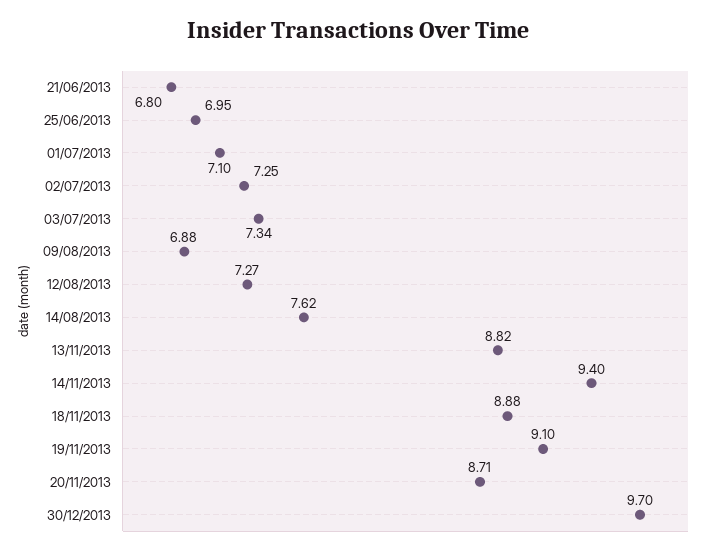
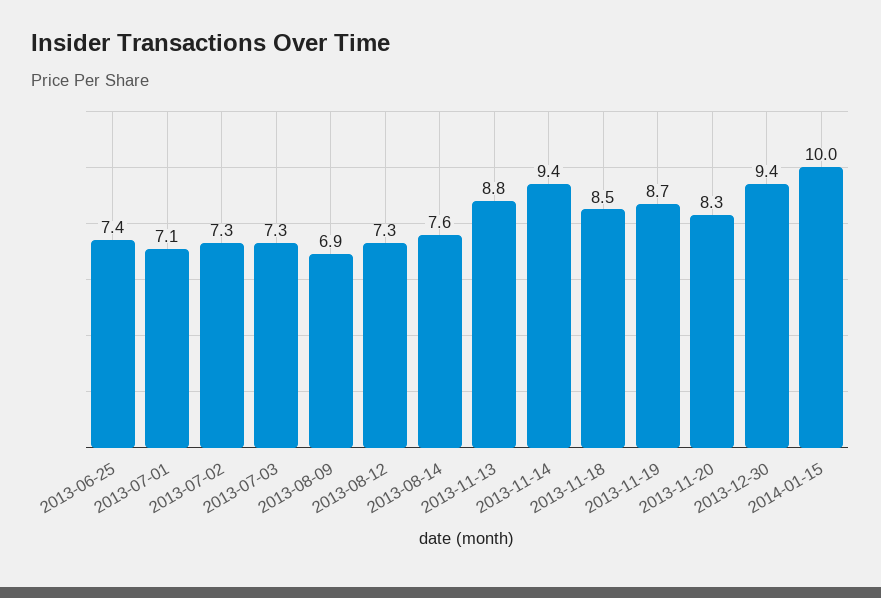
21/06/2013: 6.8 -> none
25/06/2013: 6.95 -> 7.4
18/11/2013: 8.88 -> 8.5
19/11/2013: 9.1 -> 8.7
20/11/2013: 8.71 -> 8.3
30/12/2013: 9.7 -> 9.4
2014-01-15: none -> 10

